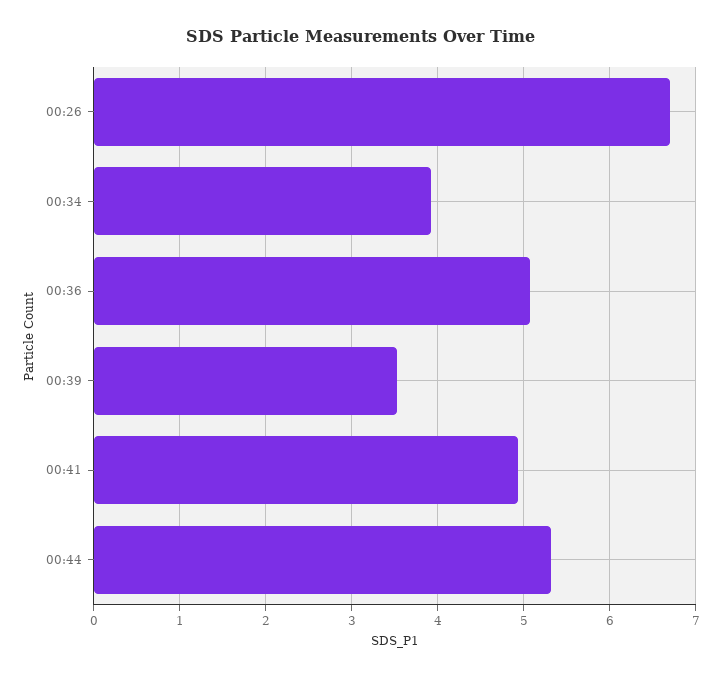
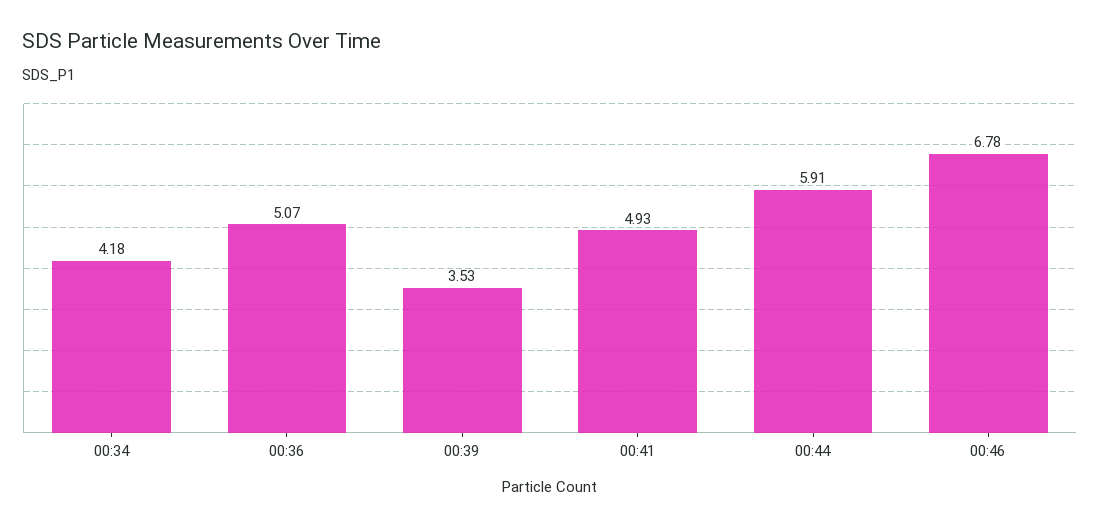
00:26: 6.7 -> none
00:34: 3.9 -> 4.18
00:44: 5.3 -> 5.91
00:46: none -> 6.78

